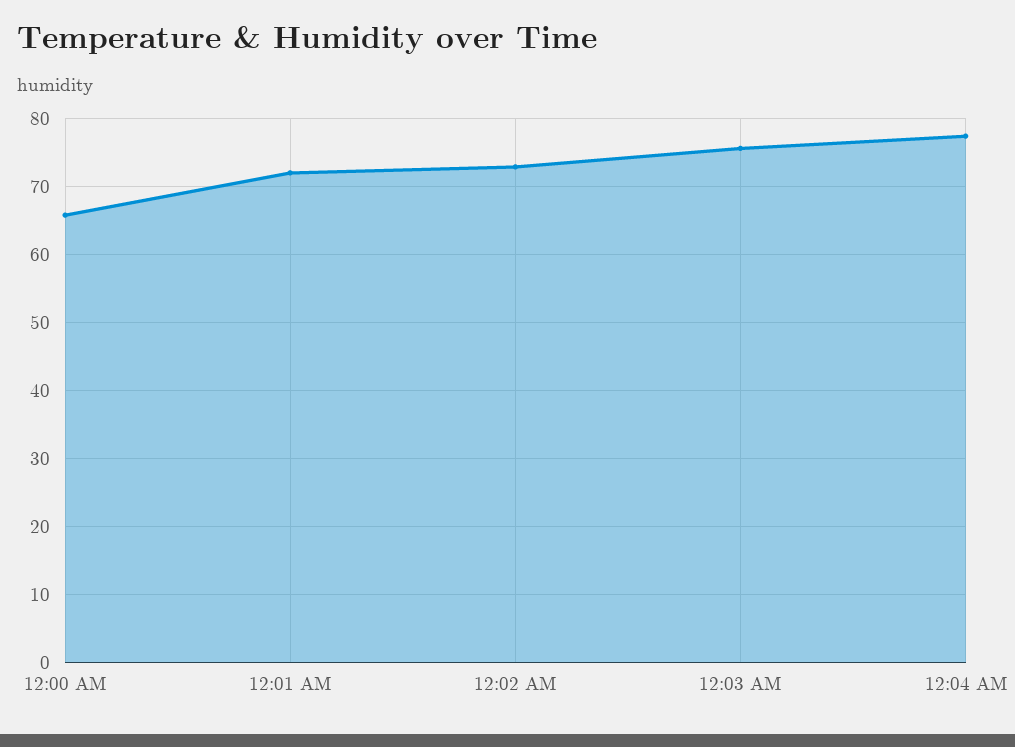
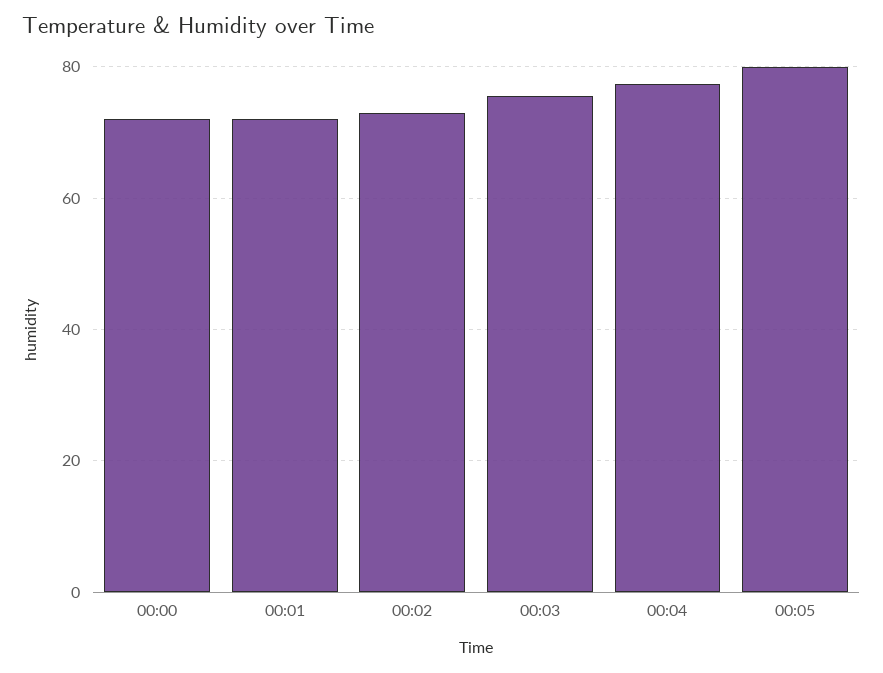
12:00 AM: 66 -> 72
00:05: none -> 80

